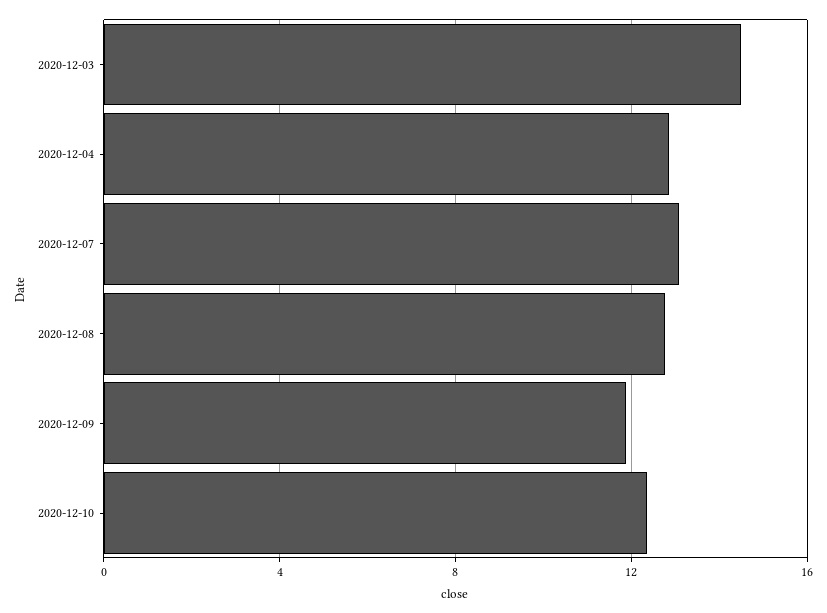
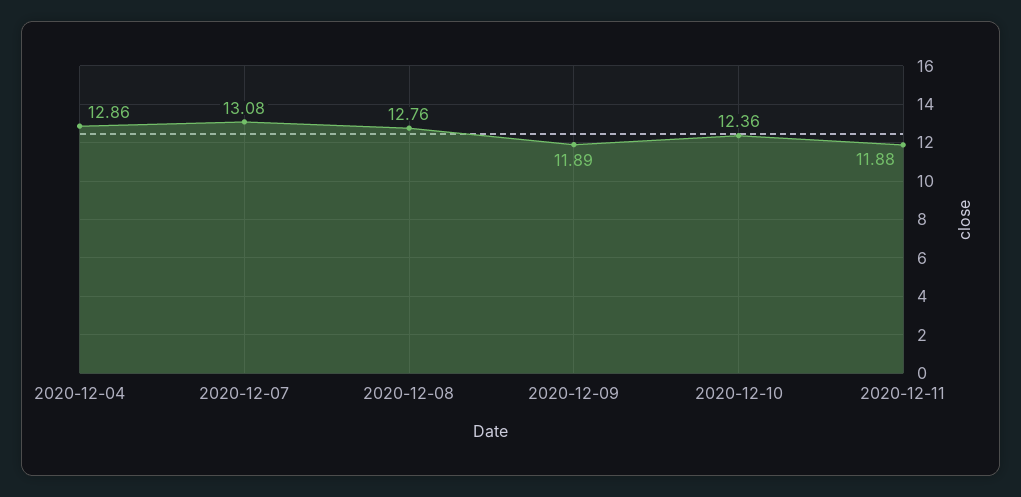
2020-12-03: 14.5 -> none
2020-12-11: none -> 11.88

